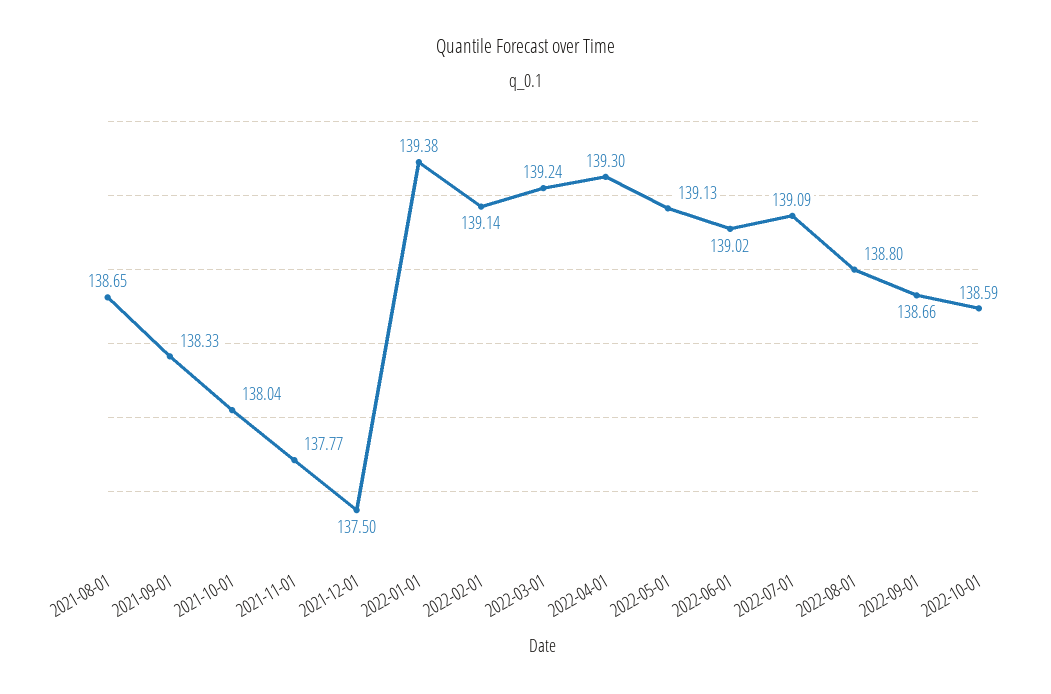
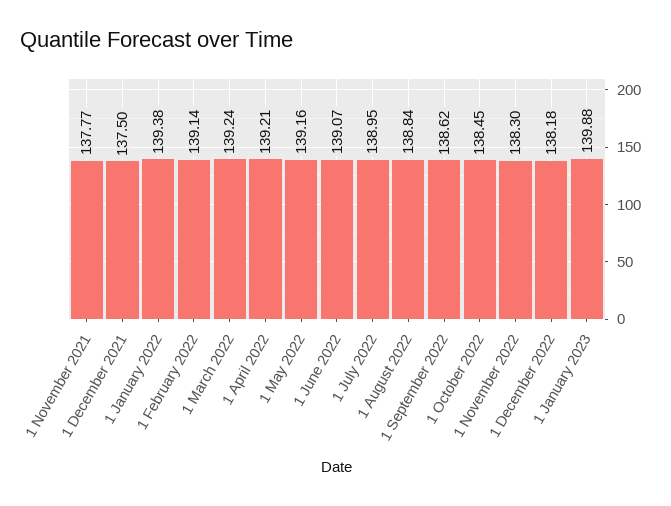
2021-08-01: 138.65 -> none
2021-09-01: 138.33 -> none
2021-10-01: 138.04 -> none
2022-04-01: 139.3 -> 139.21
2022-05-01: 139.13 -> 139.16
2022-06-01: 139.02 -> 139.07
2022-07-01: 139.09 -> 138.95
2022-08-01: 138.8 -> 138.84
2022-09-01: 138.66 -> 138.62
2022-10-01: 138.59 -> 138.45
1 November 2022: none -> 138.3
1 December 2022: none -> 138.18
1 January 2023: none -> 139.88

